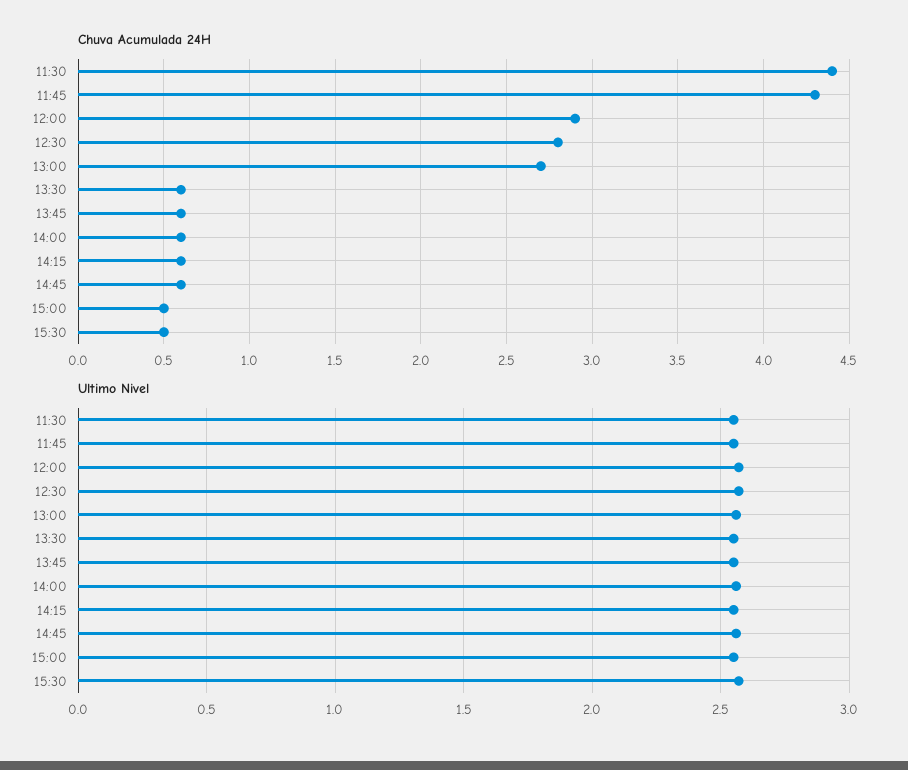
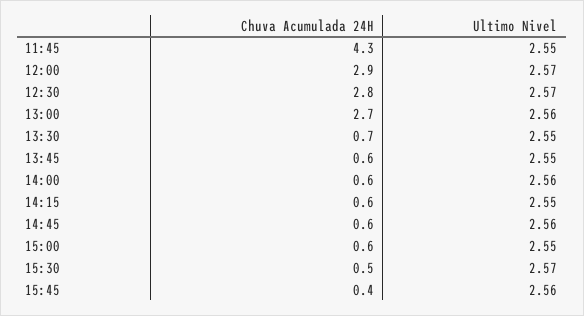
Chuva Acumulada 24H, 11:30: 4.4 -> none
Chuva Acumulada 24H, 13:30: 0.6 -> 0.7
Chuva Acumulada 24H, 15:00: 0.5 -> 0.6
Ultimo Nivel, 11:30: 2.55 -> none
Chuva Acumulada 24H, 15:45: none -> 0.4
Ultimo Nivel, 15:45: none -> 2.56

